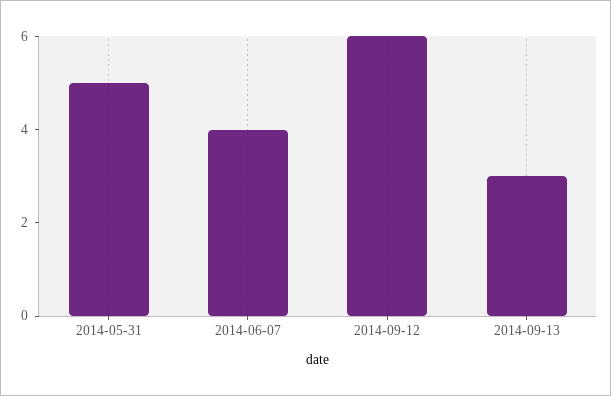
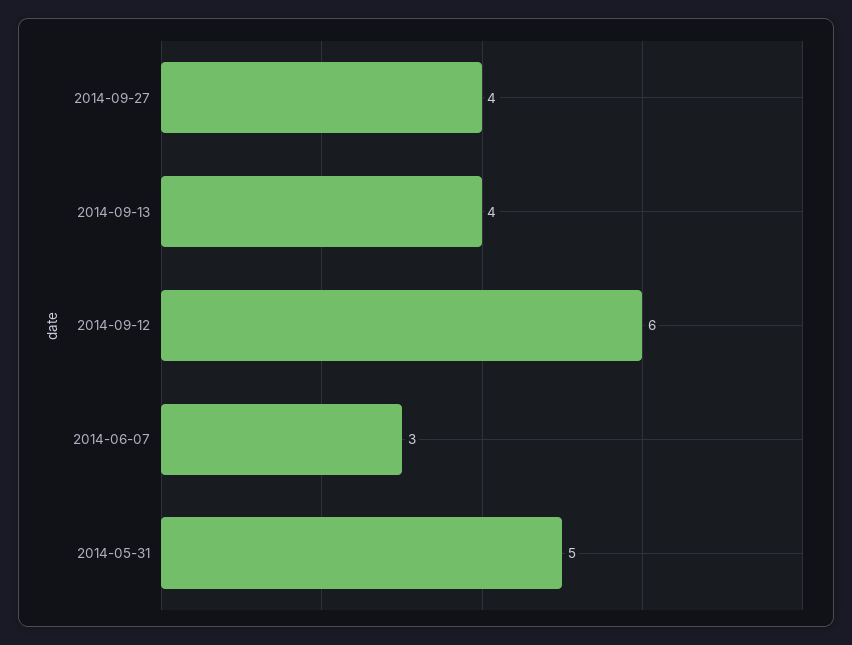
2014-06-07: 4 -> 3
2014-09-13: 3 -> 4
2014-09-27: none -> 4

